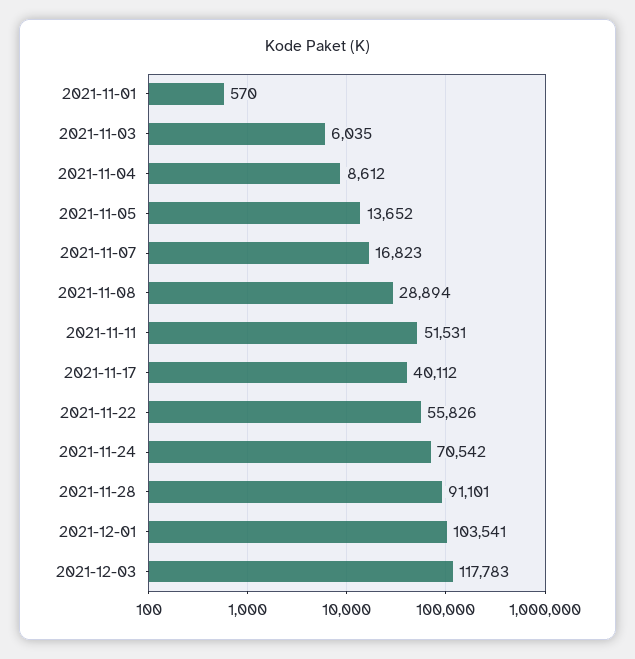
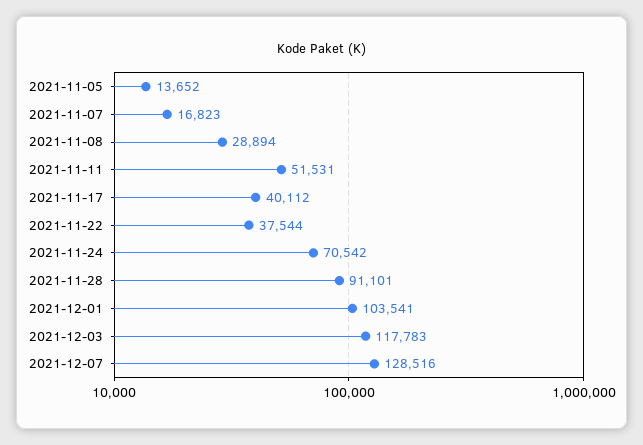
2021-11-01: 570 -> none
2021-11-03: 6035 -> none
2021-11-04: 8612 -> none
2021-11-22: 55826 -> 37544
2021-12-07: none -> 128516

